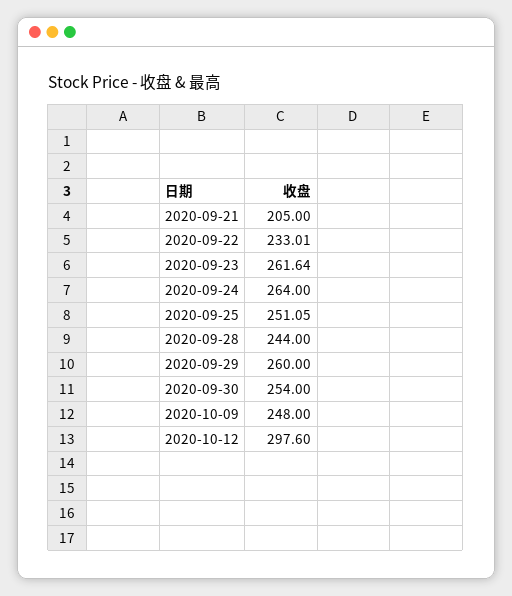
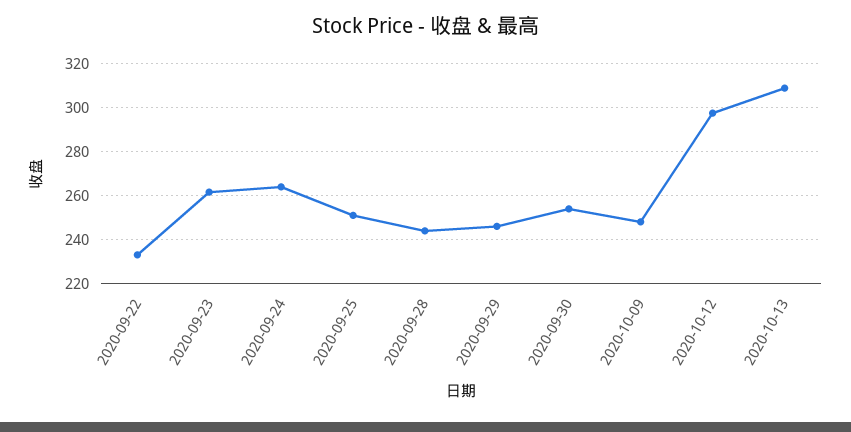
2020-09-21: 205 -> none
2020-09-29: 260 -> 245
2020-10-13: none -> 310

